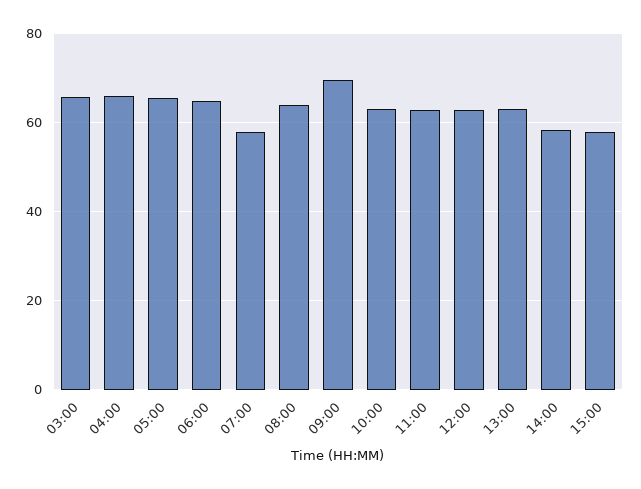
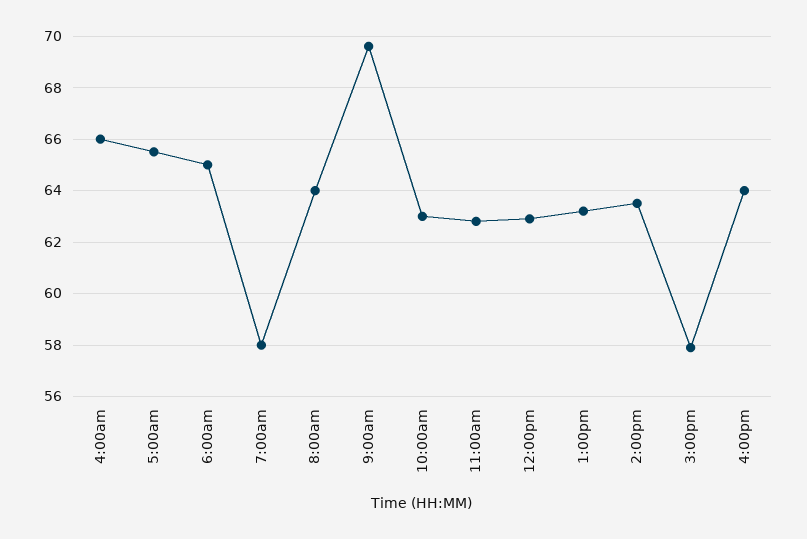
03:00: 66 -> none
14:00: 58 -> 63.5
4:00pm: none -> 64

